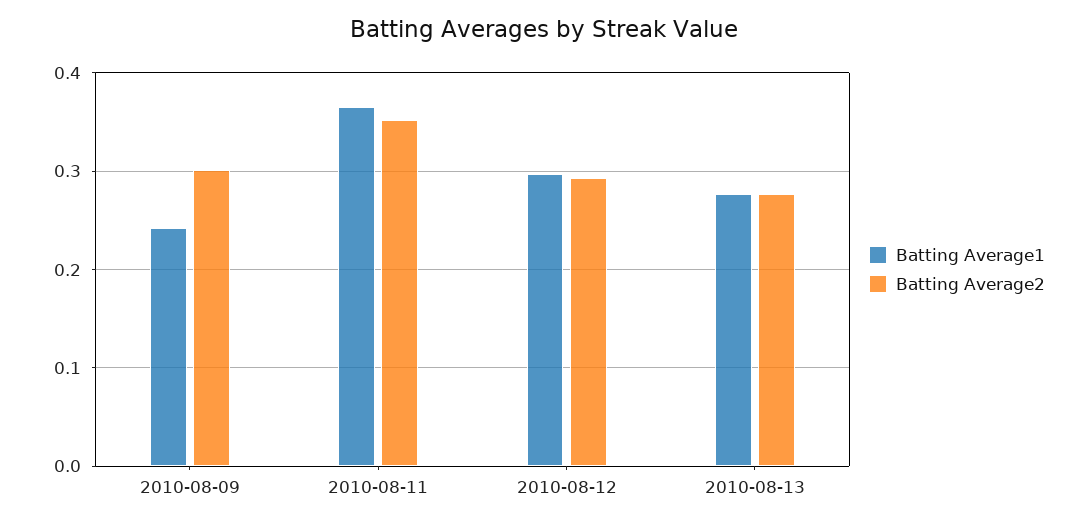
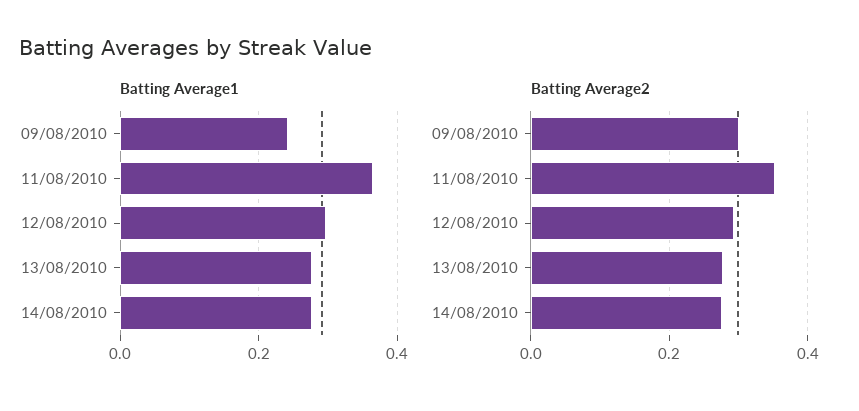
Batting Average1, 14/08/2010: none -> 0.28
Batting Average2, 14/08/2010: none -> 0.28

